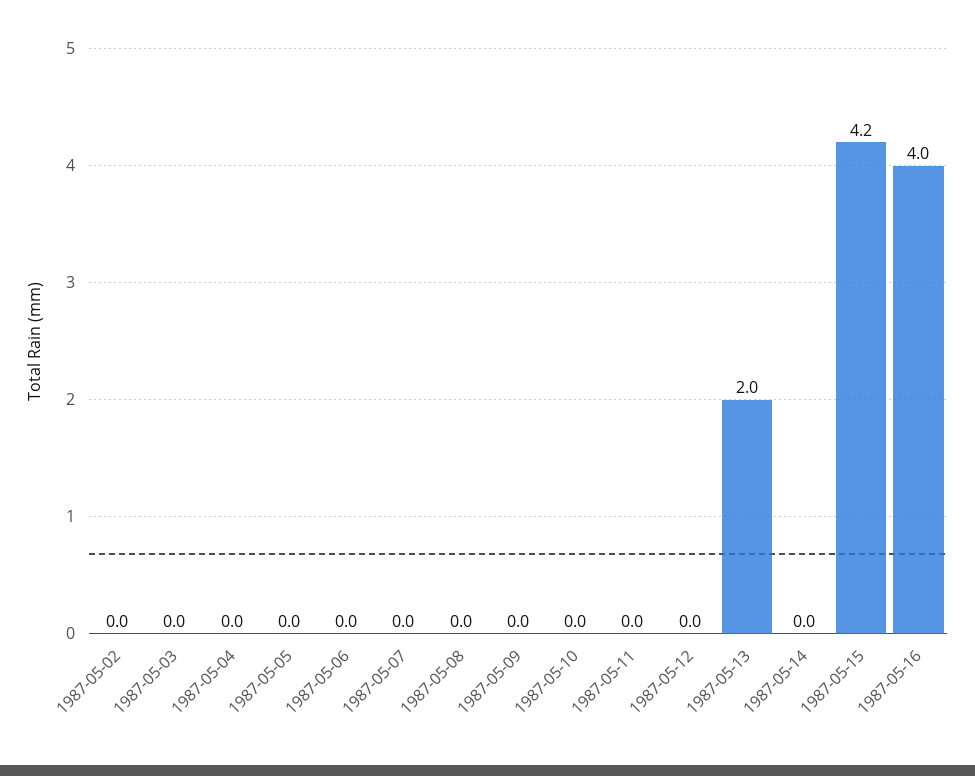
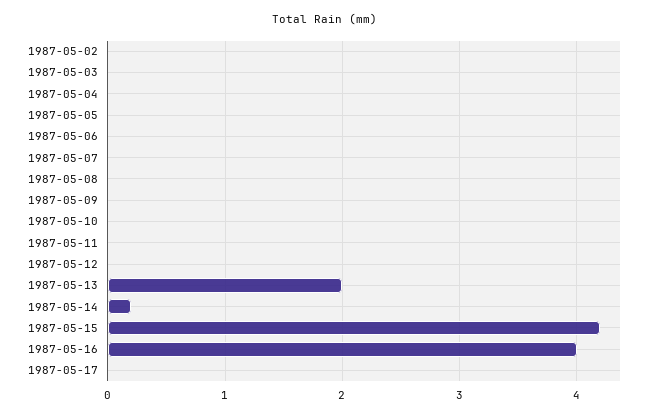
1987-05-14: 0 -> 0.2
1987-05-17: none -> 0

